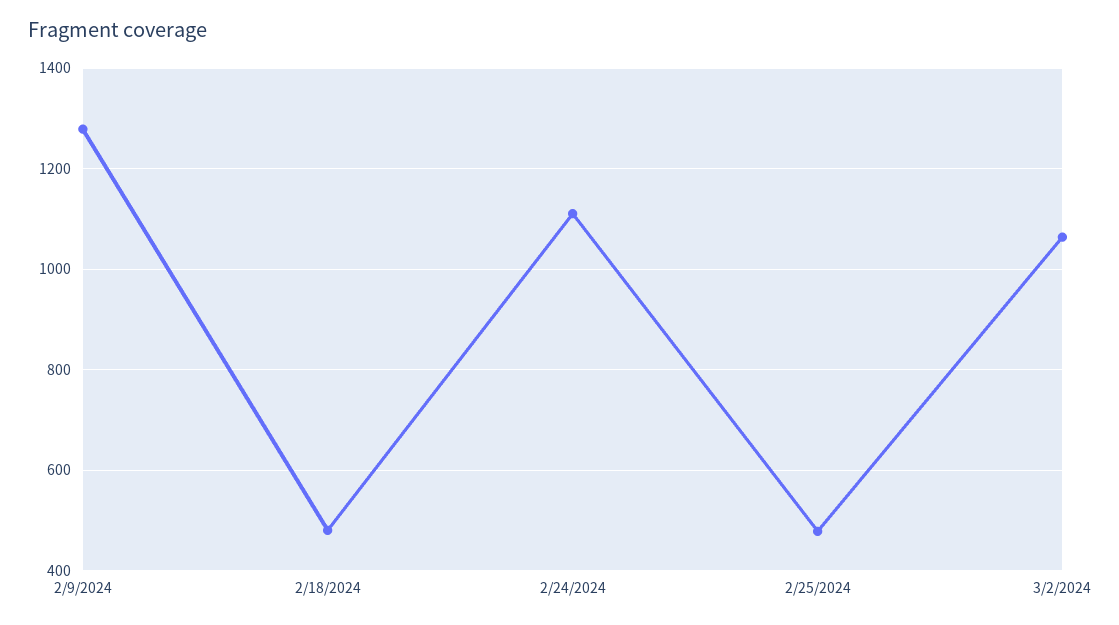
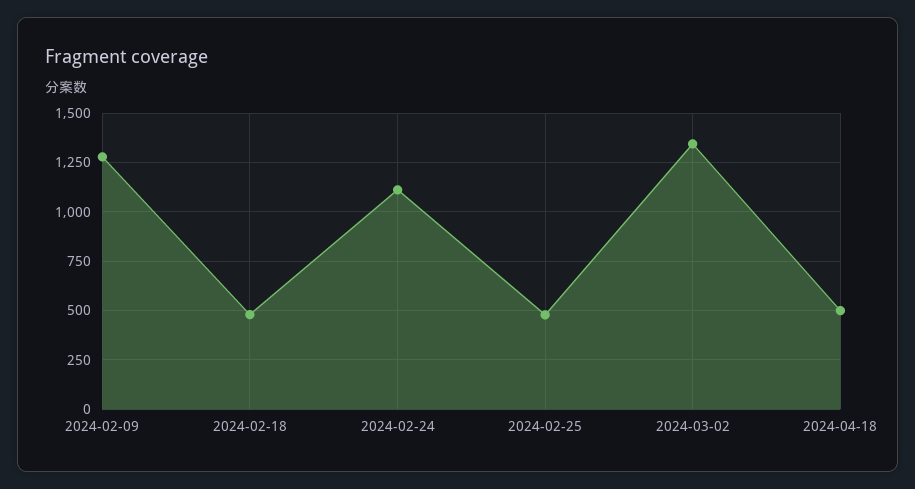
3/2/2024: 1060 -> 1350
2024-04-18: none -> 500

